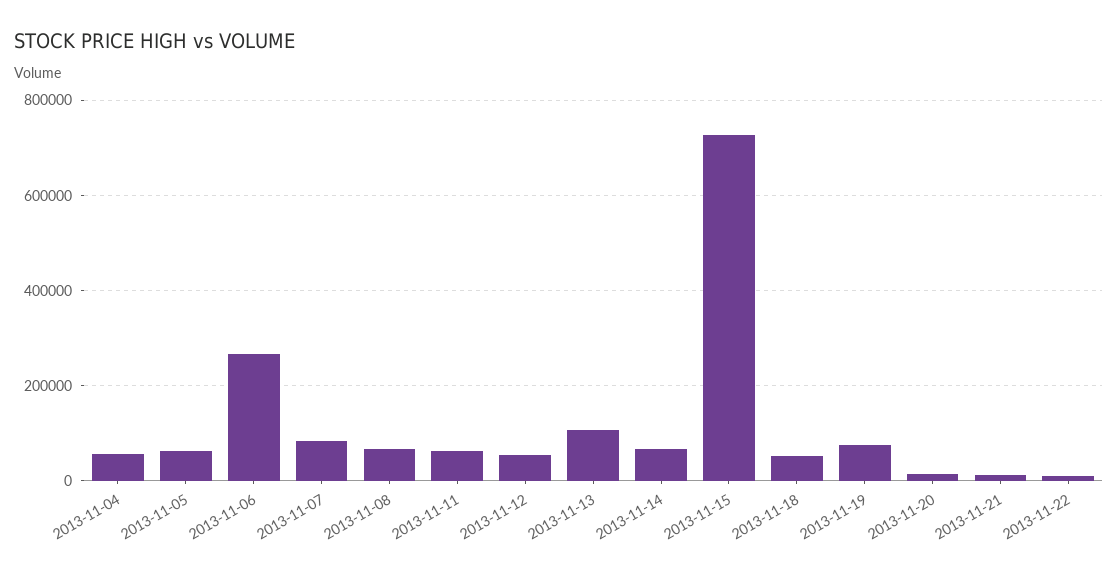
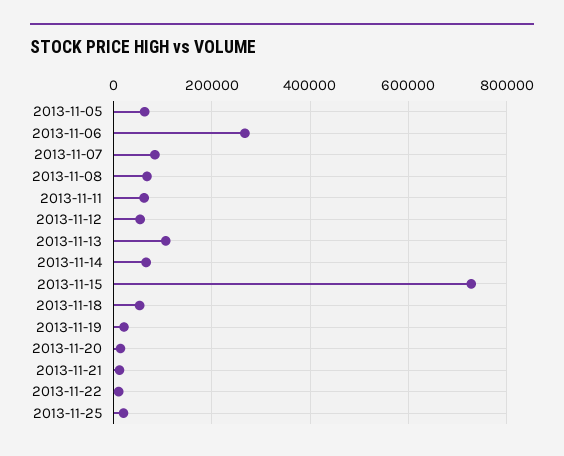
2013-11-04: 60000 -> none
2013-11-19: 80000 -> 20000
2013-11-25: none -> 20000

